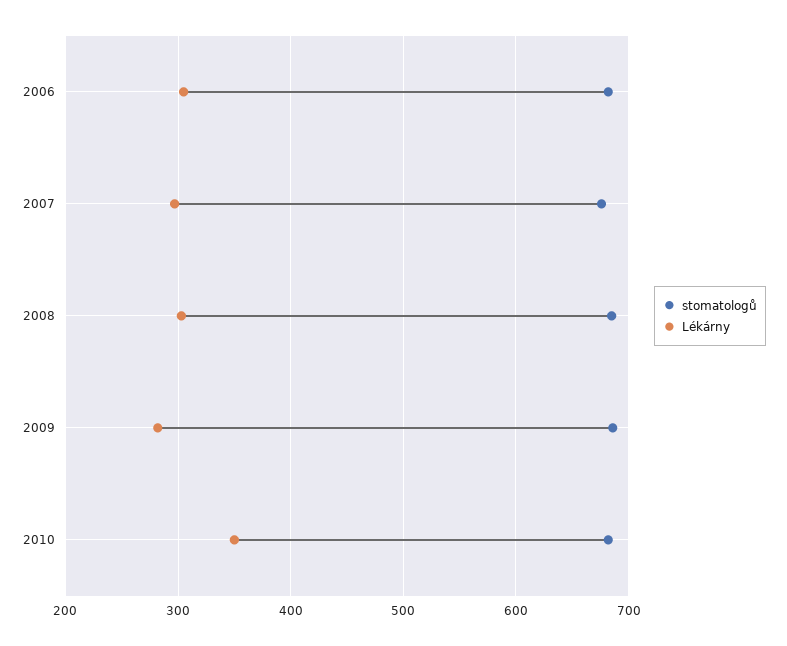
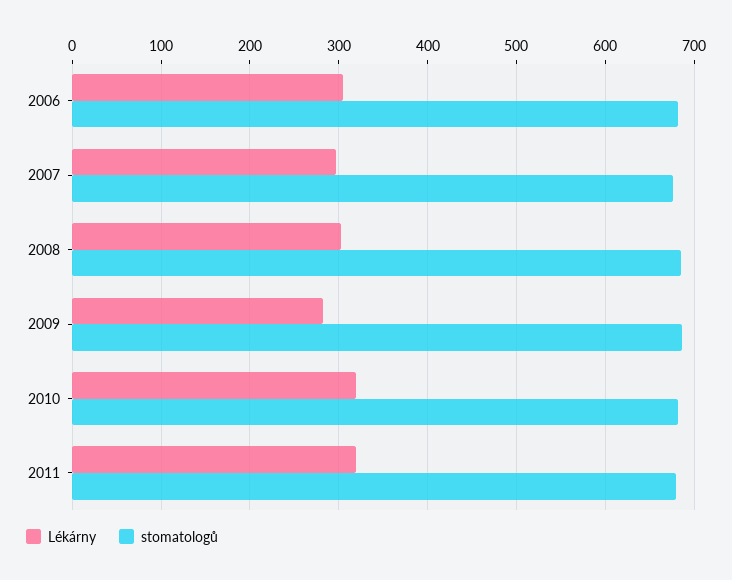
Lékárny, 2010: 350 -> 320
Lékárny, 2011: none -> 320
stomatologů, 2011: none -> 680

